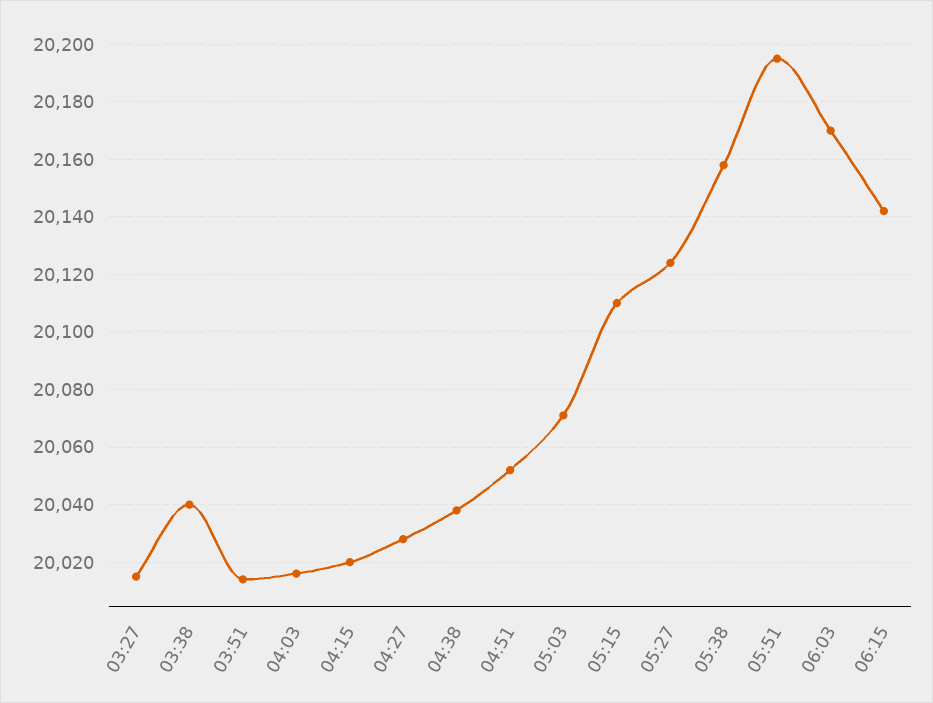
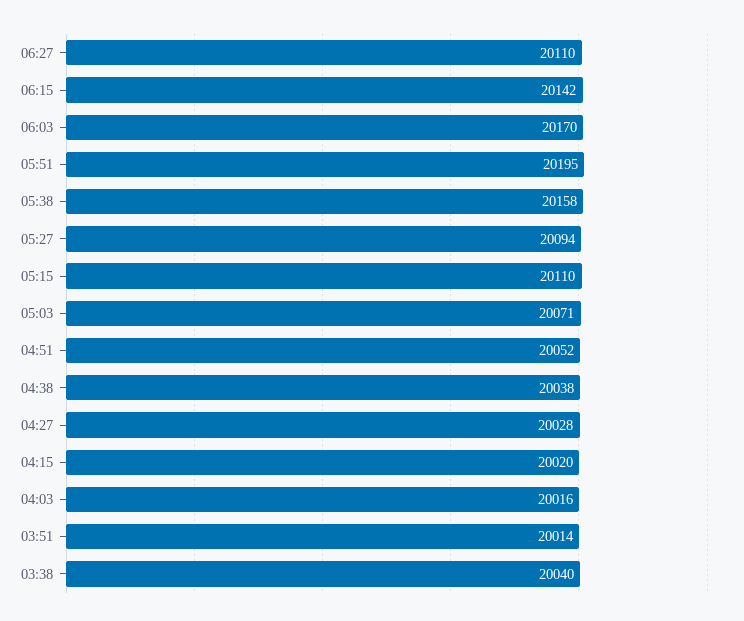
03:27: 20015 -> none
05:27: 20125 -> 20094
06:27: none -> 20110

